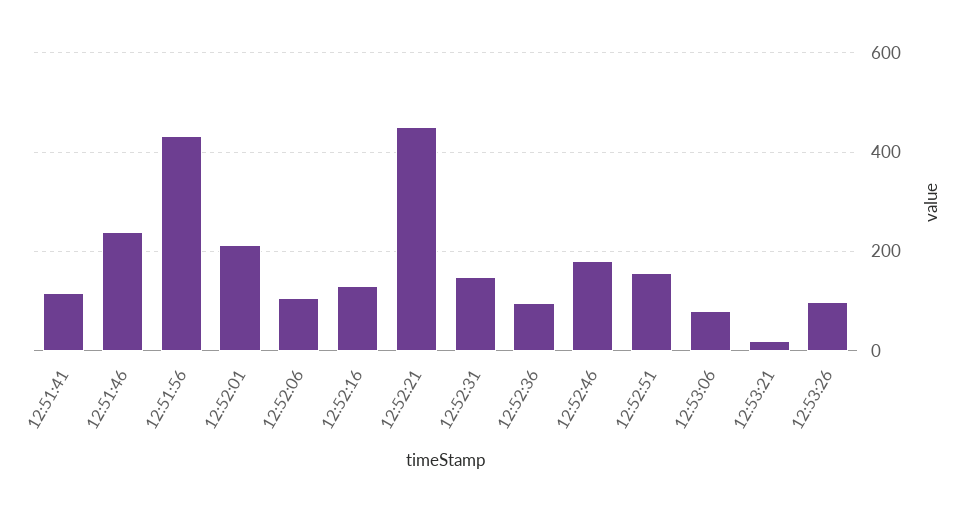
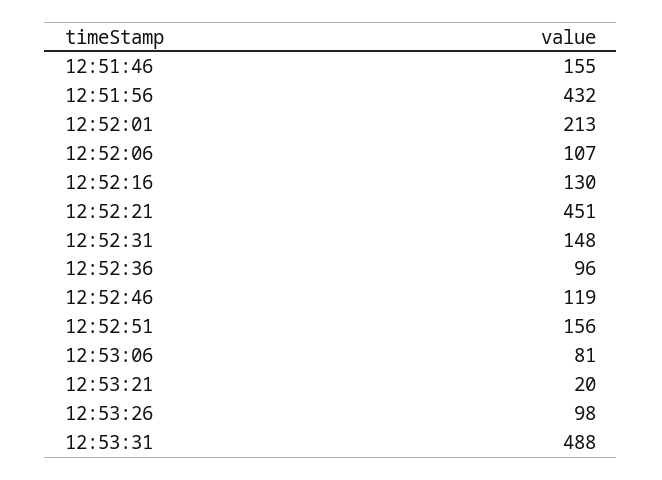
12:51:41: 120 -> none
12:51:46: 240 -> 155
12:52:46: 180 -> 119
12:53:31: none -> 488

